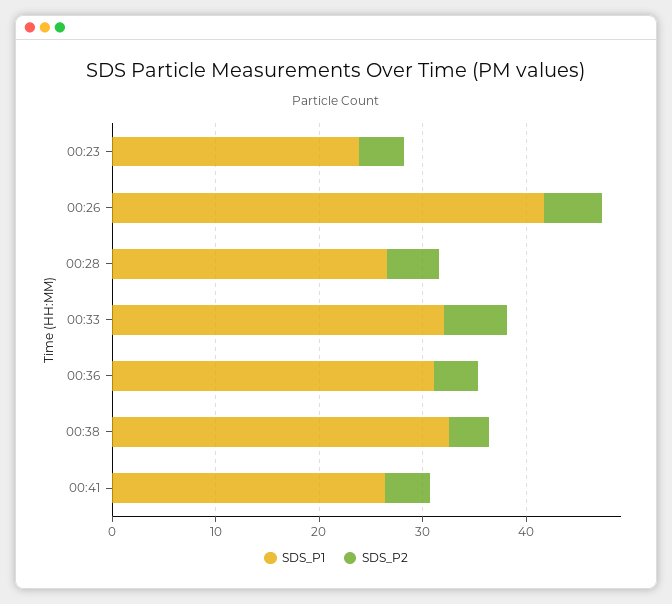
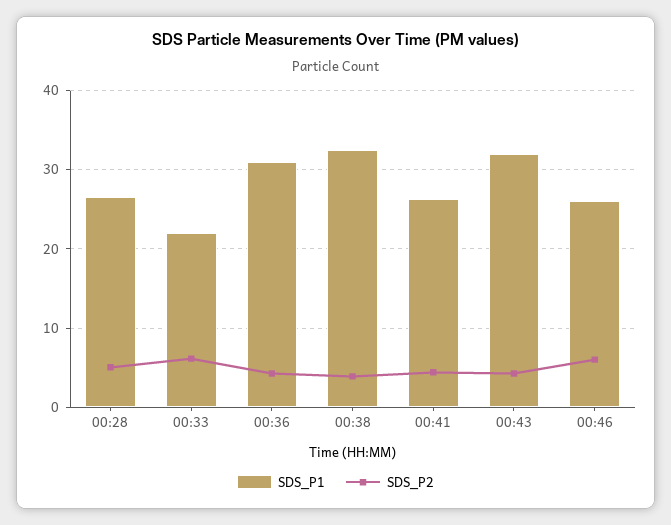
SDS_P1, 00:23: 24 -> none
SDS_P2, 00:23: 4 -> none
SDS_P1, 00:26: 42 -> none
SDS_P2, 00:26: 6 -> none
SDS_P1, 00:33: 32 -> 22
SDS_P1, 00:43: none -> 32
SDS_P2, 00:43: none -> 4
SDS_P1, 00:46: none -> 26
SDS_P2, 00:46: none -> 6

